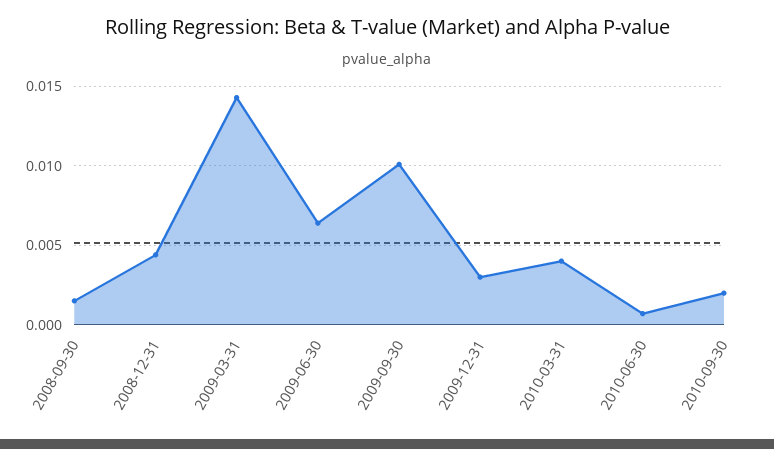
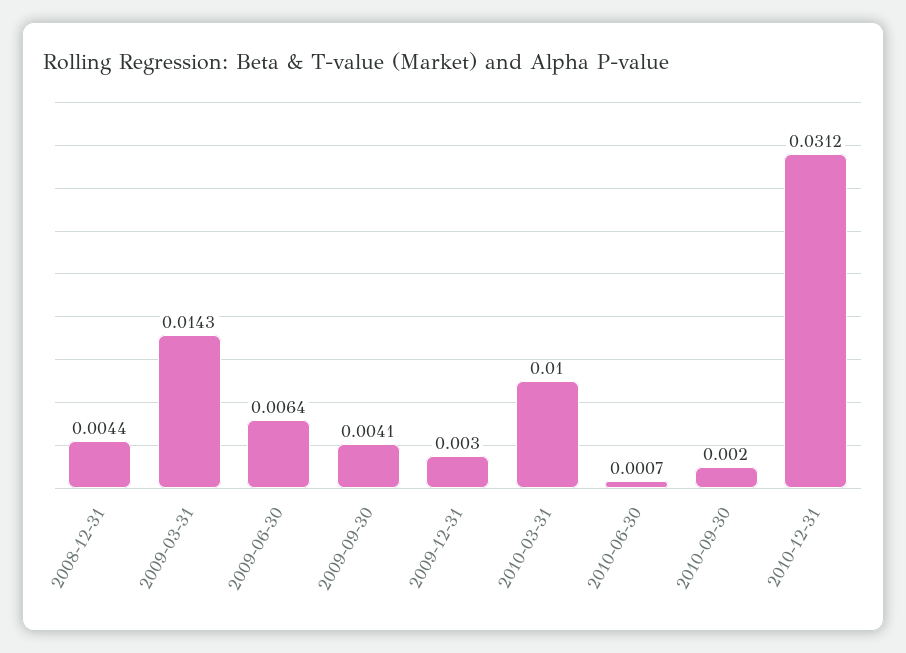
2008-09-30: 0.0015 -> none
2009-09-30: 0.01 -> 0.0041
2010-03-31: 0.004 -> 0.01
2010-12-31: none -> 0.0312

